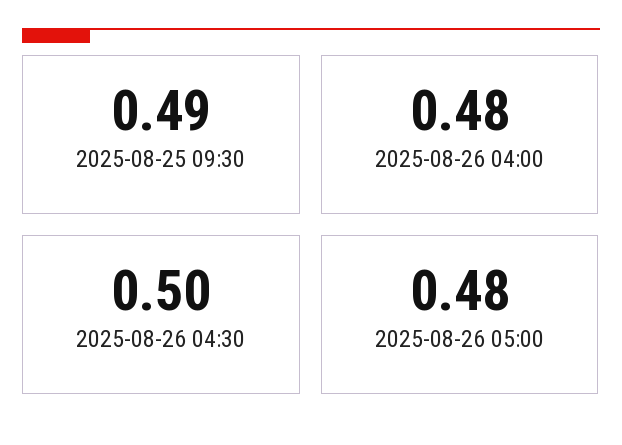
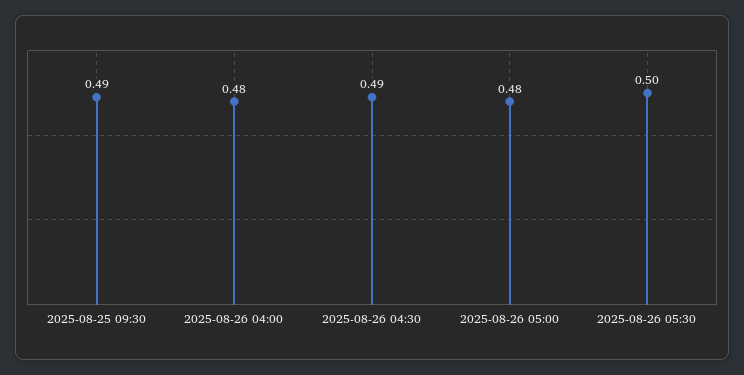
2025-08-26 04:30: 0.5 -> 0.49
2025-08-26 05:30: none -> 0.5

